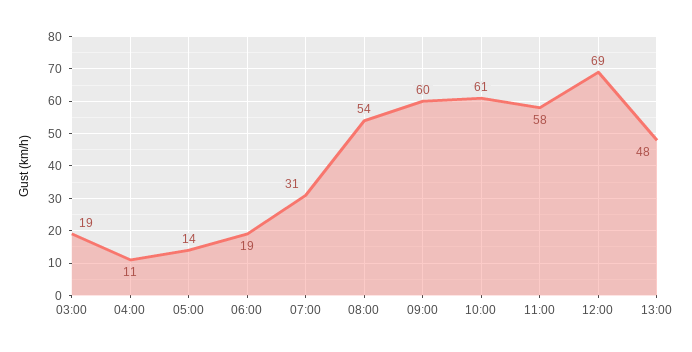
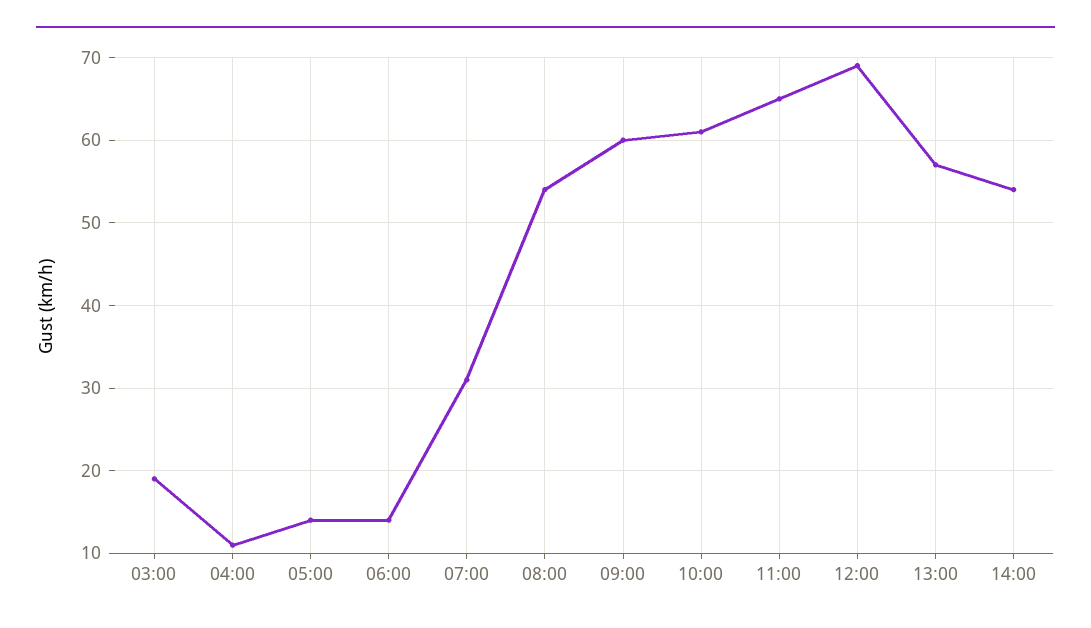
06:00: 19 -> 14
11:00: 58 -> 65
13:00: 48 -> 57
14:00: none -> 54

